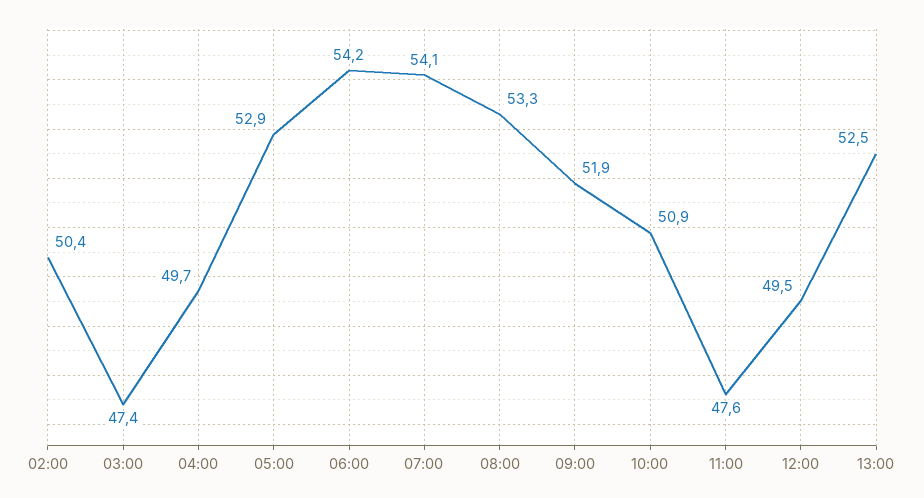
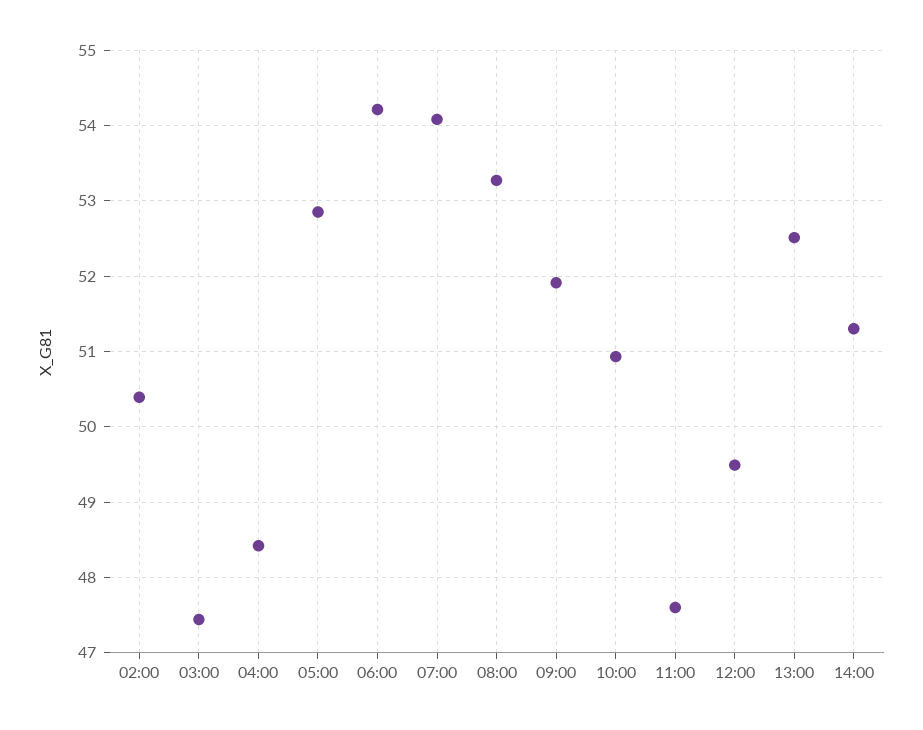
04:00: 49.7 -> 48.4
14:00: none -> 51.3

